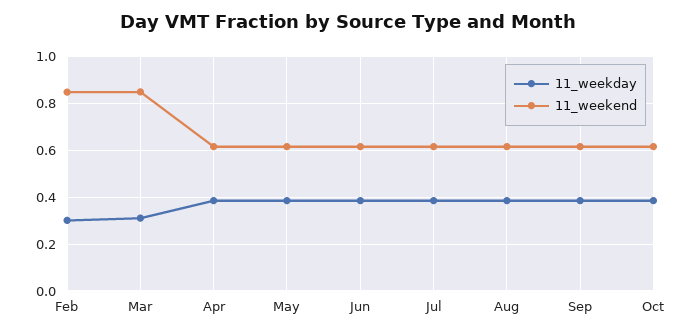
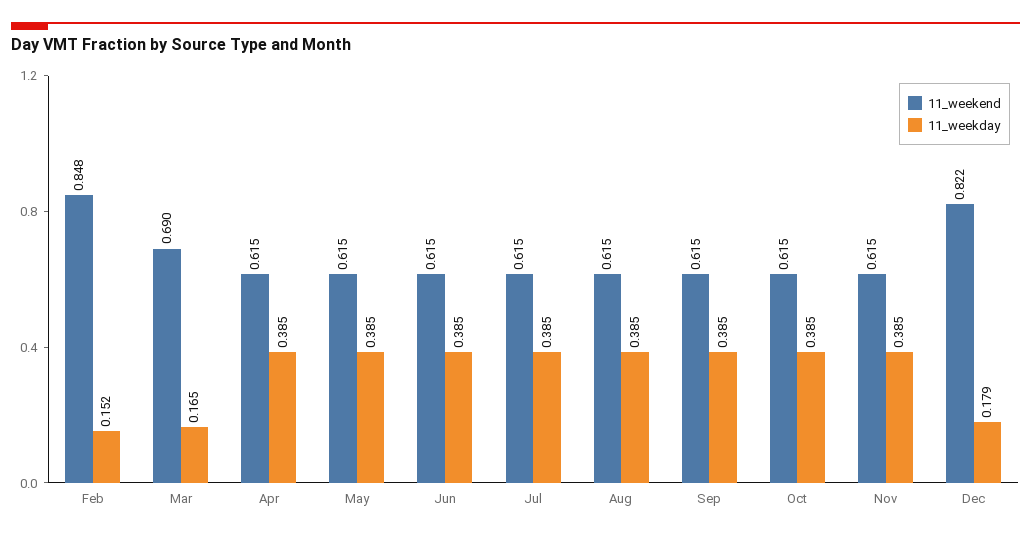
11_weekday, Feb: 0.3 -> 0.152
11_weekday, Mar: 0.3 -> 0.165
11_weekend, Mar: 0.85 -> 0.69
11_weekend, Nov: none -> 0.615
11_weekday, Nov: none -> 0.385
11_weekend, Dec: none -> 0.822
11_weekday, Dec: none -> 0.179

